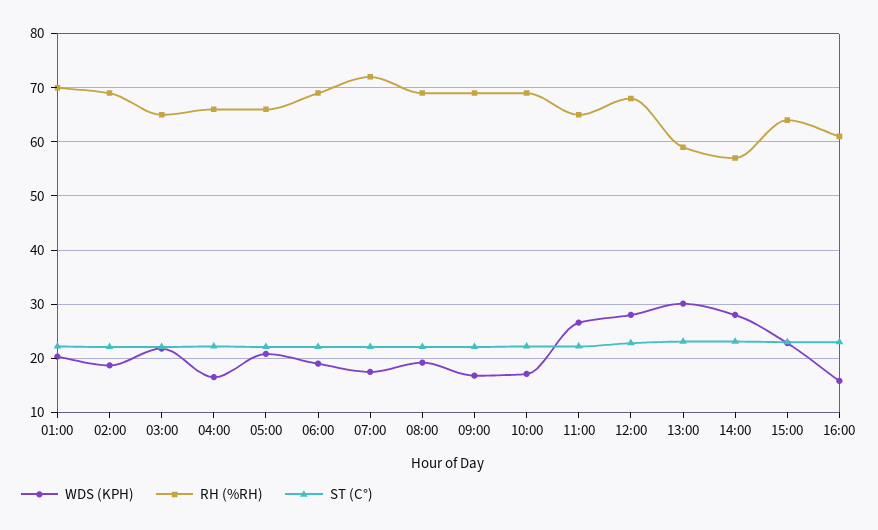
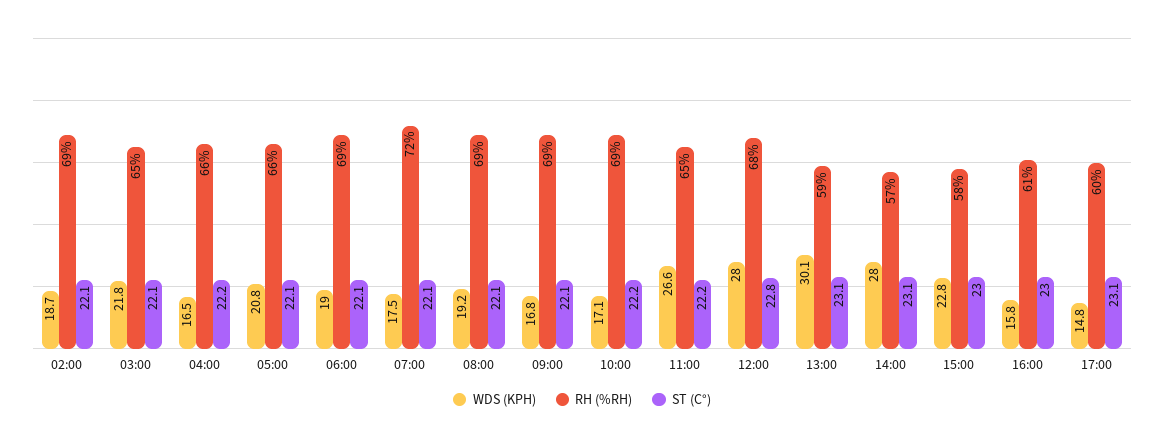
WDS (KPH), 01:00: 20 -> none
RH (%RH), 01:00: 70 -> none
ST (C°), 01:00: 22 -> none
RH (%RH), 15:00: 64 -> 58
WDS (KPH), 17:00: none -> 14.8
RH (%RH), 17:00: none -> 60
ST (C°), 17:00: none -> 23.1

